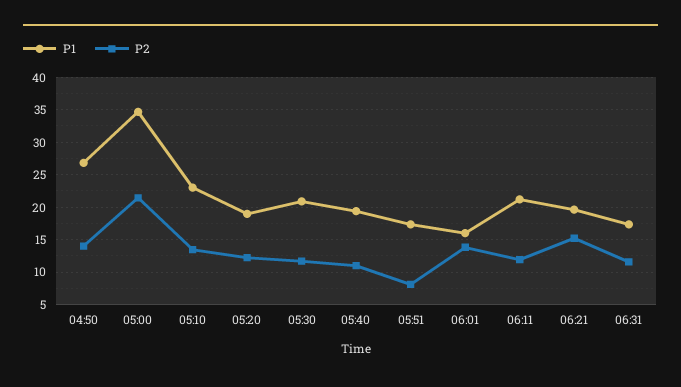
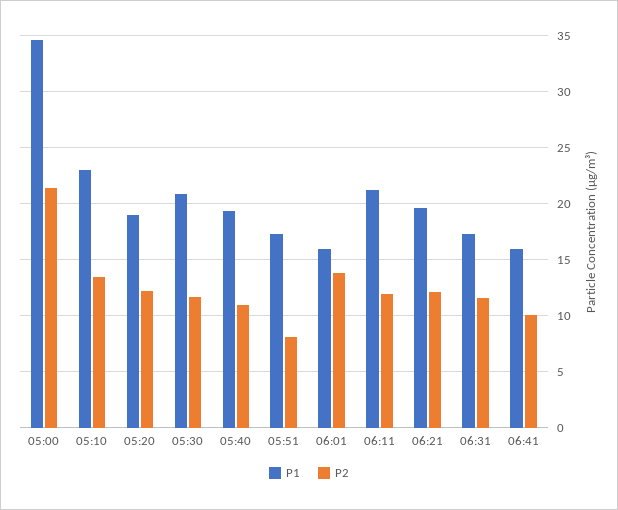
P1, 04:50: 27 -> none
P2, 04:50: 14 -> none
P2, 06:21: 15 -> 12
P1, 06:41: none -> 16
P2, 06:41: none -> 10

